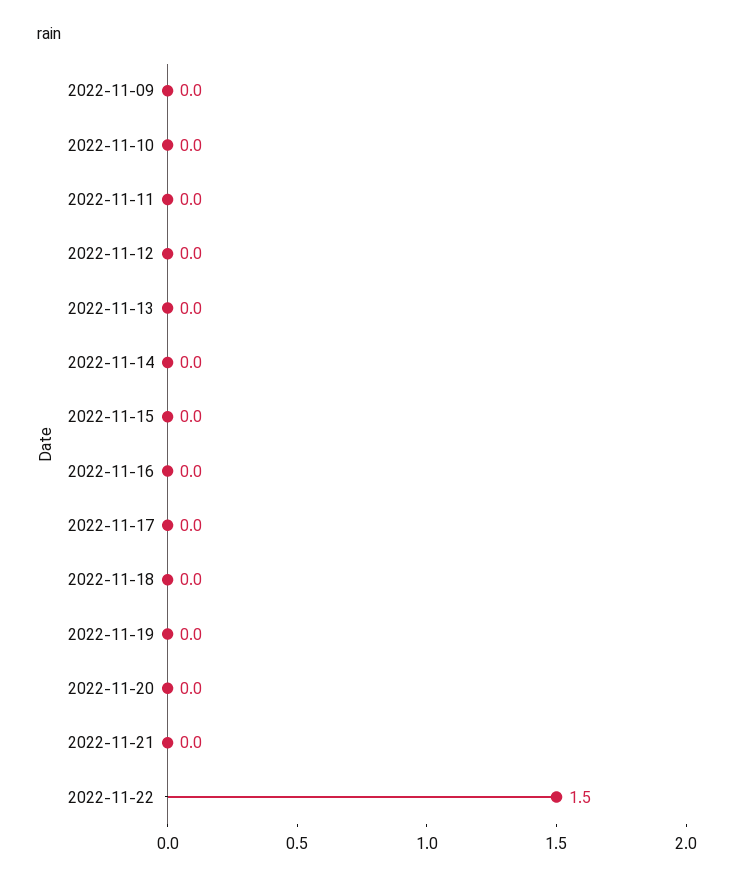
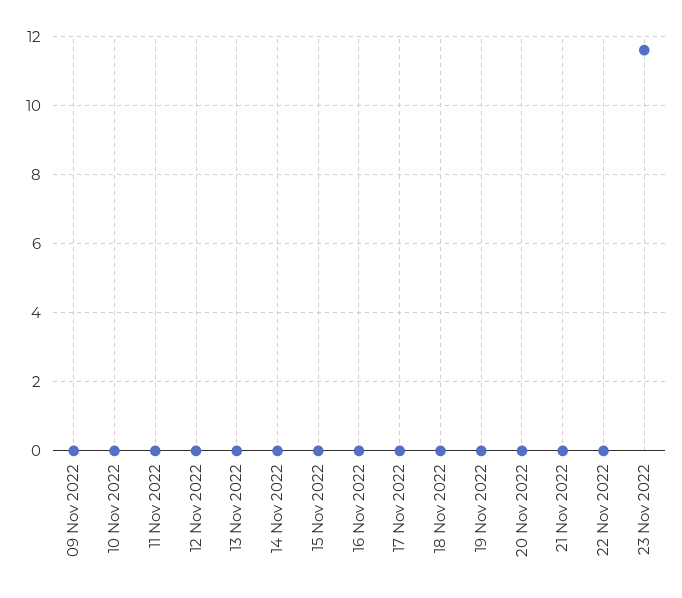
2022-11-22: 1.5 -> 0
23 Nov 2022: none -> 11.5

